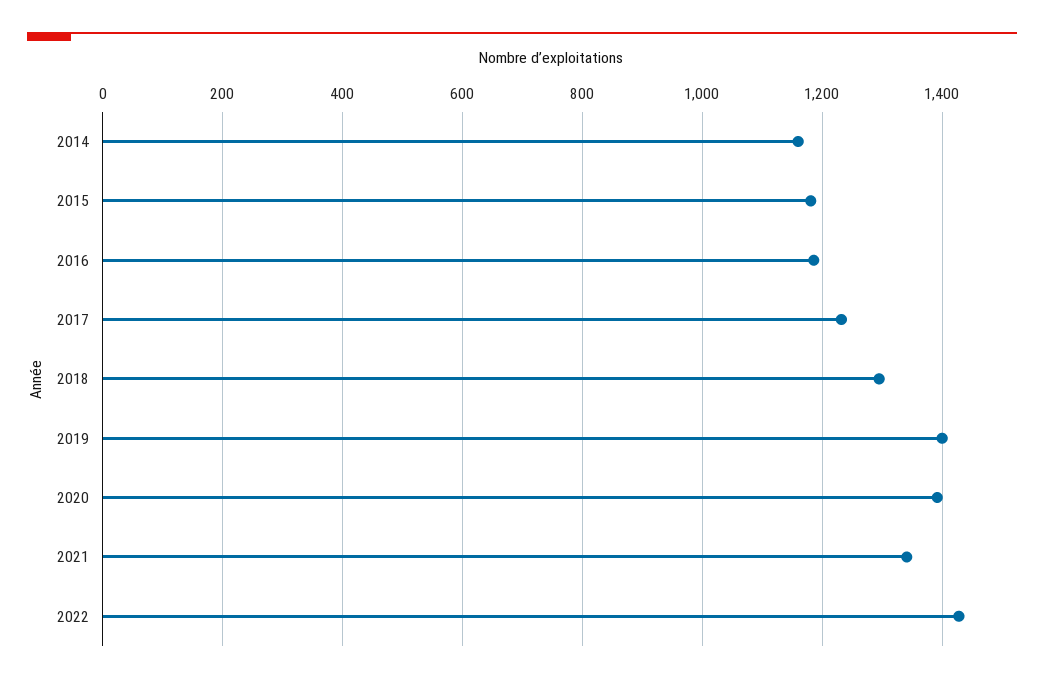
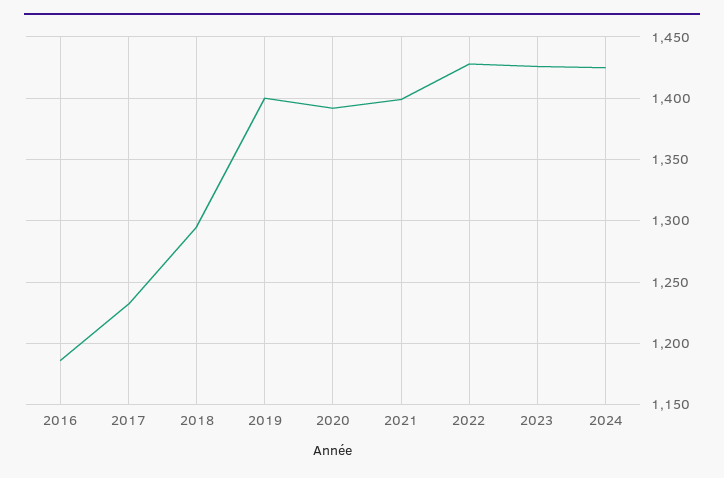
2014: 1160 -> none
2015: 1180 -> none
2021: 1340 -> 1400
2023: none -> 1425
2024: none -> 1425

